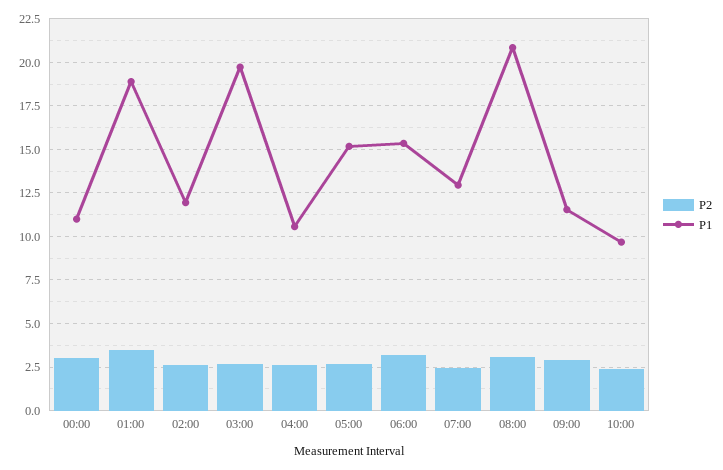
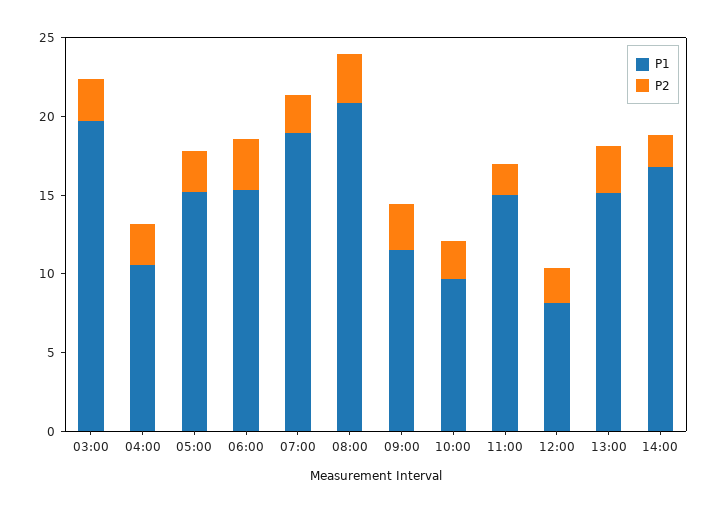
P2, 00:00: 3 -> none
P1, 00:00: 11 -> none
P2, 01:00: 3.5 -> none
P1, 01:00: 19 -> none
P2, 02:00: 2.5 -> none
P1, 02:00: 12 -> none
P1, 07:00: 13 -> 19
P1, 11:00: none -> 15
P2, 11:00: none -> 2
P1, 12:00: none -> 8
P2, 12:00: none -> 2
P1, 13:00: none -> 15
P2, 13:00: none -> 3
P1, 14:00: none -> 17
P2, 14:00: none -> 2

